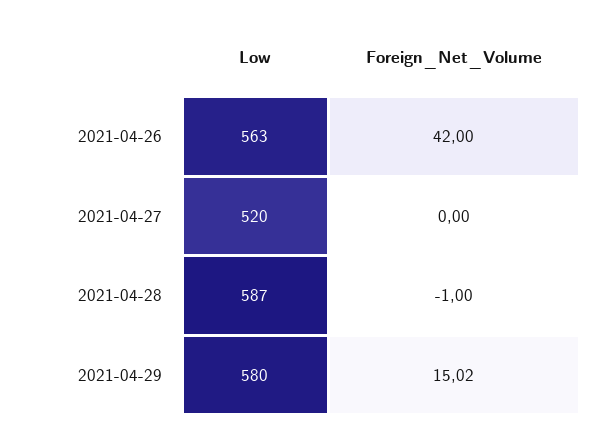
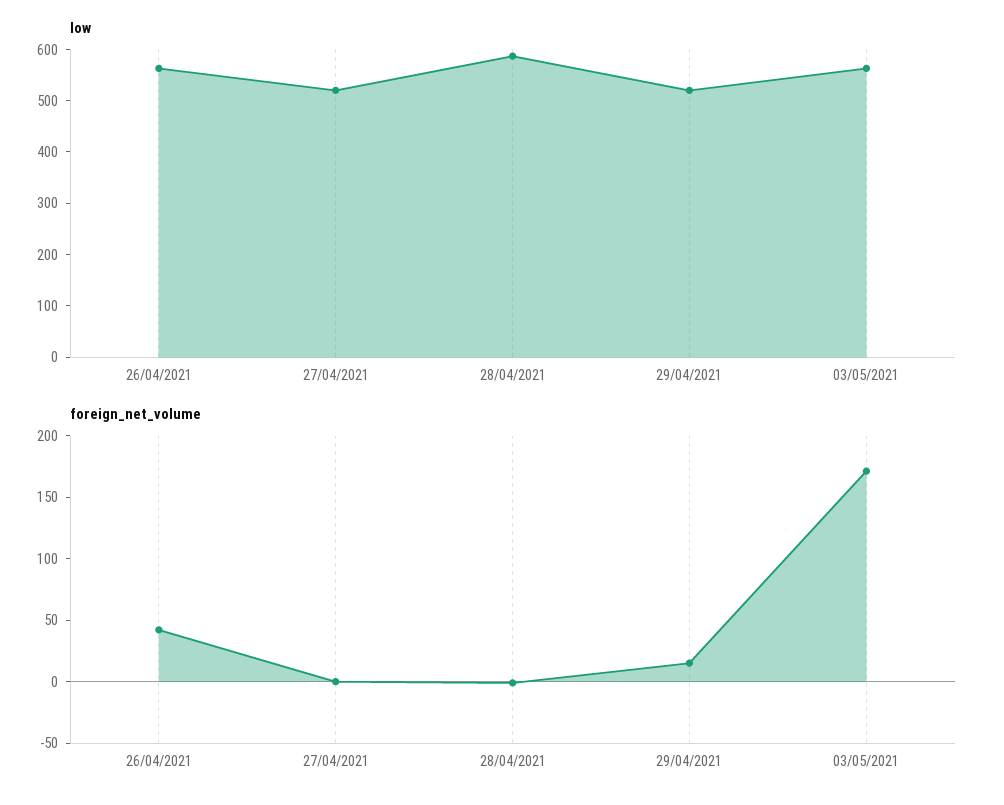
Low, 2021-04-29: 580 -> 520
Low, 03/05/2021: none -> 560
Foreign_Net_Volume, 03/05/2021: none -> 170

